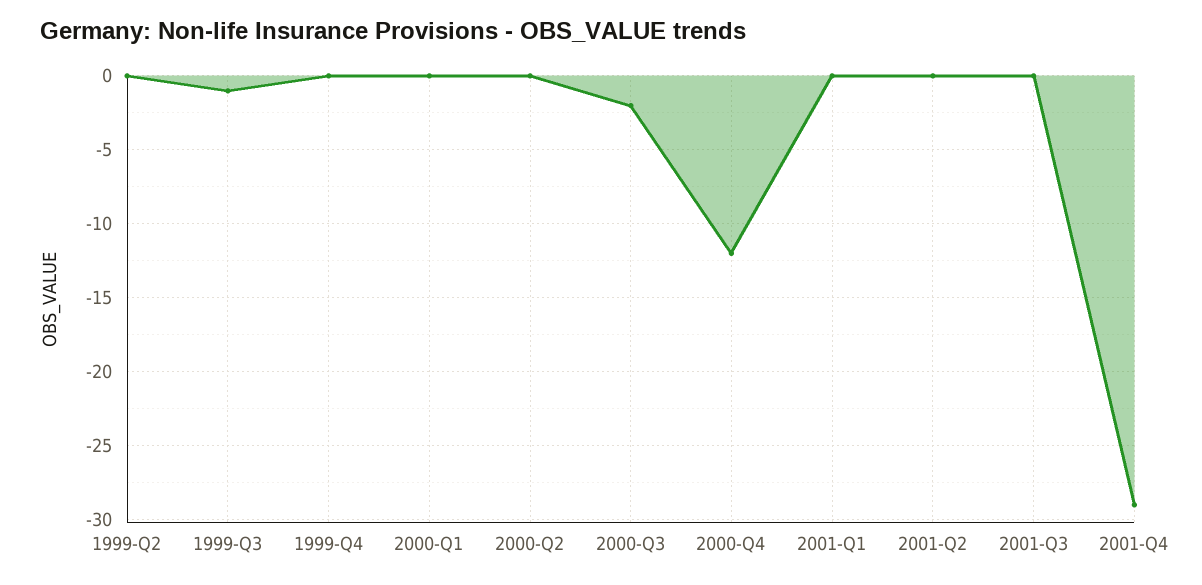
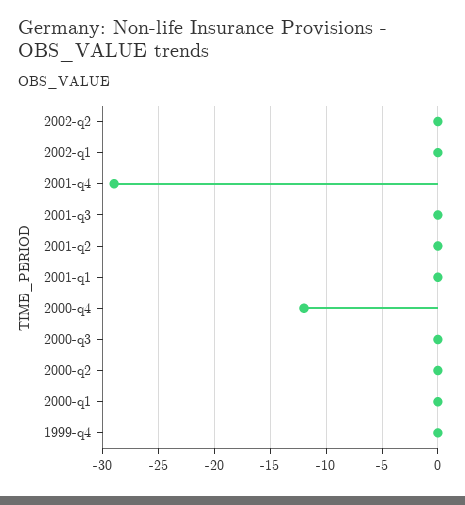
1999-Q2: 0 -> none
1999-Q3: -1 -> none
2000-Q3: -2 -> 0
2002-q2: none -> 0
2002-q1: none -> 0

